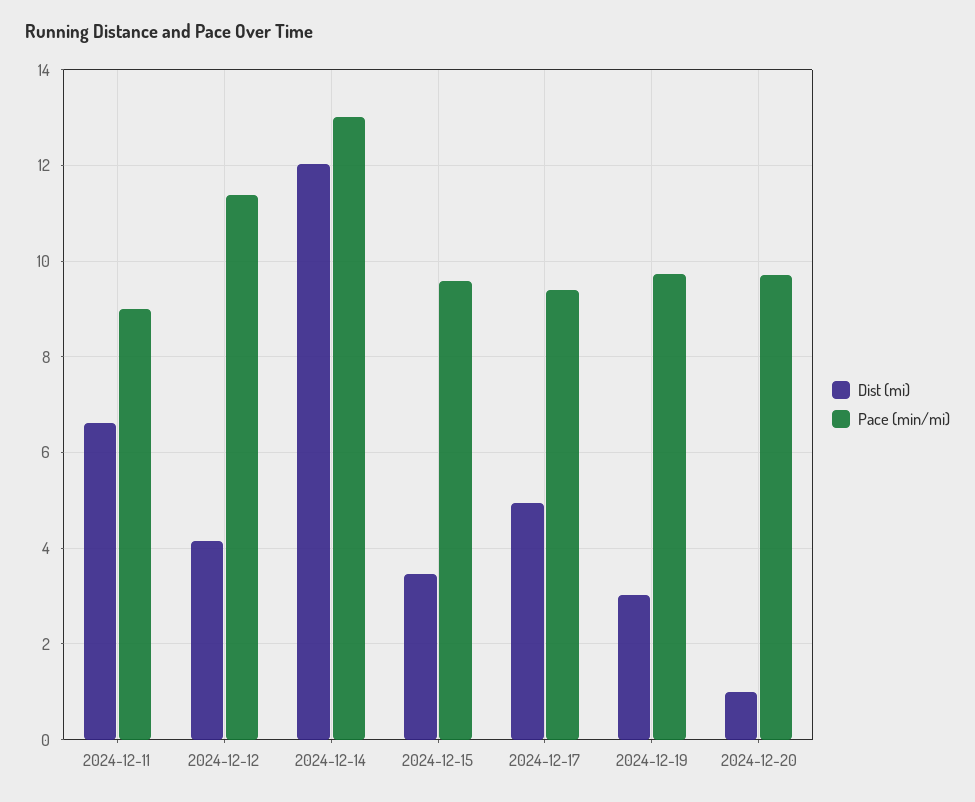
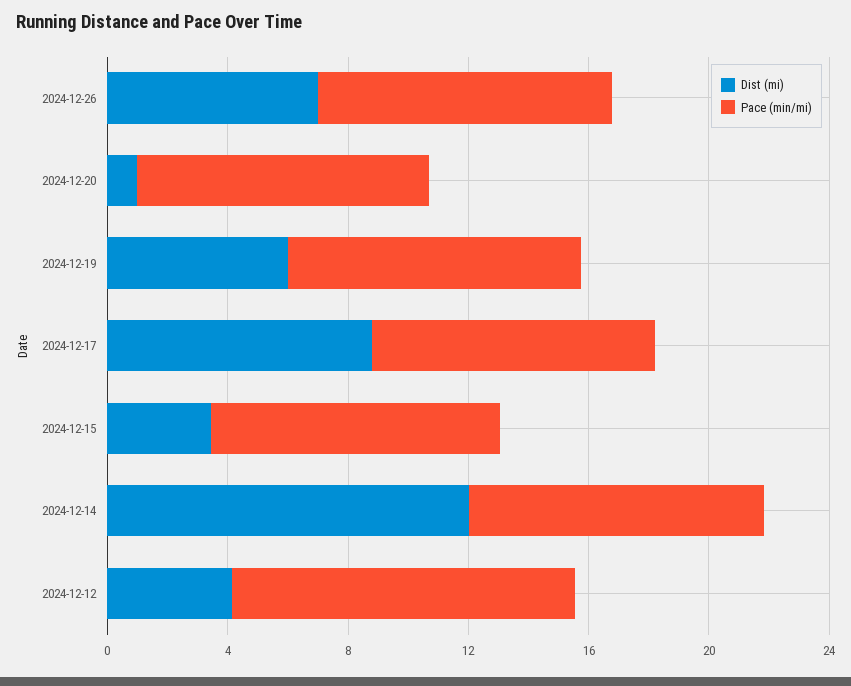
Dist (mi), 2024-12-11: 6.6 -> none
Pace (min/mi), 2024-12-11: 9 -> none
Pace (min/mi), 2024-12-14: 13 -> 10
Dist (mi), 2024-12-17: 5 -> 9
Dist (mi), 2024-12-19: 3 -> 6
Dist (mi), 2024-12-26: none -> 7
Pace (min/mi), 2024-12-26: none -> 10

